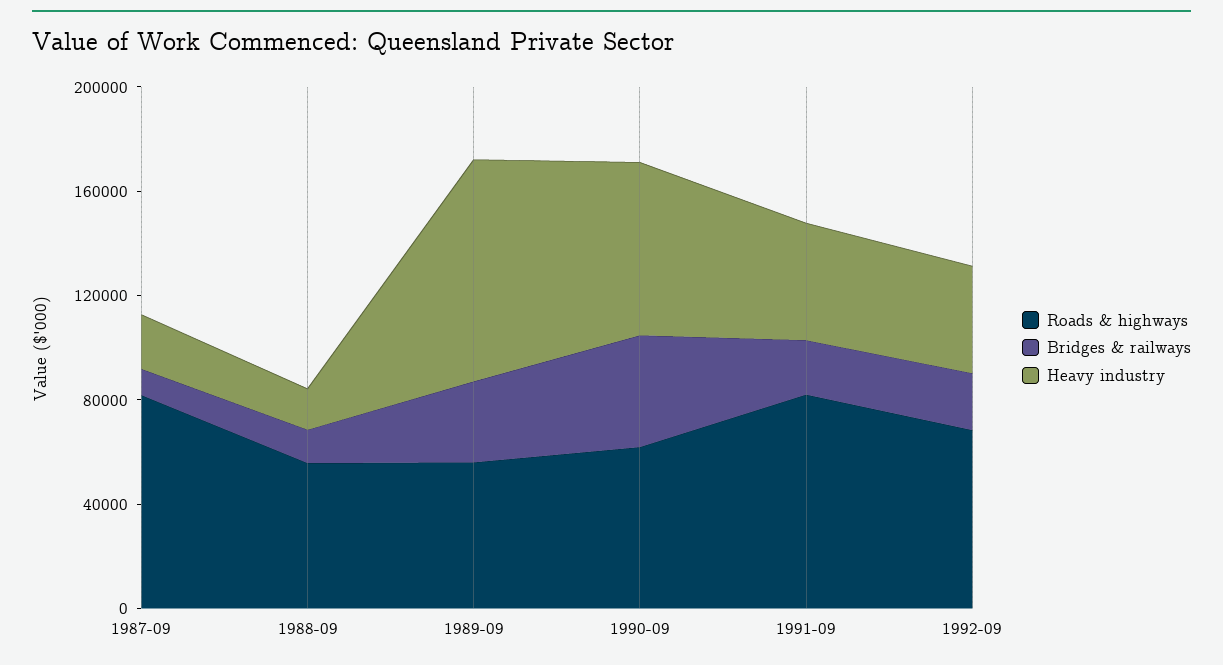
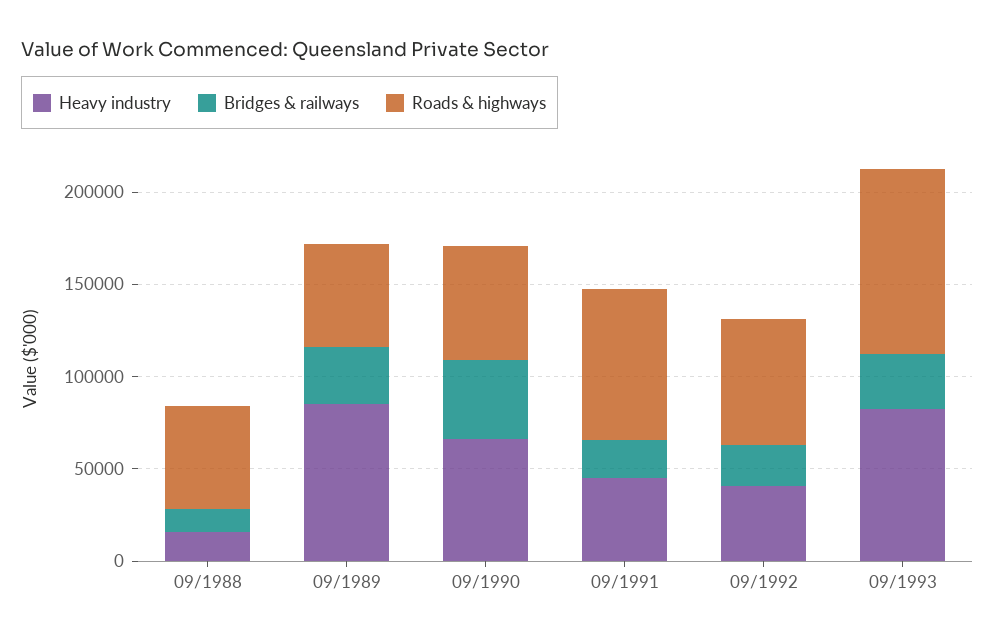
Roads & highways, 1987-09: 80000 -> none
Bridges & railways, 1987-09: 10000 -> none
Heavy industry, 1987-09: 20000 -> none
Heavy industry, 09/1993: none -> 80000
Bridges & railways, 09/1993: none -> 30000
Roads & highways, 09/1993: none -> 100000

